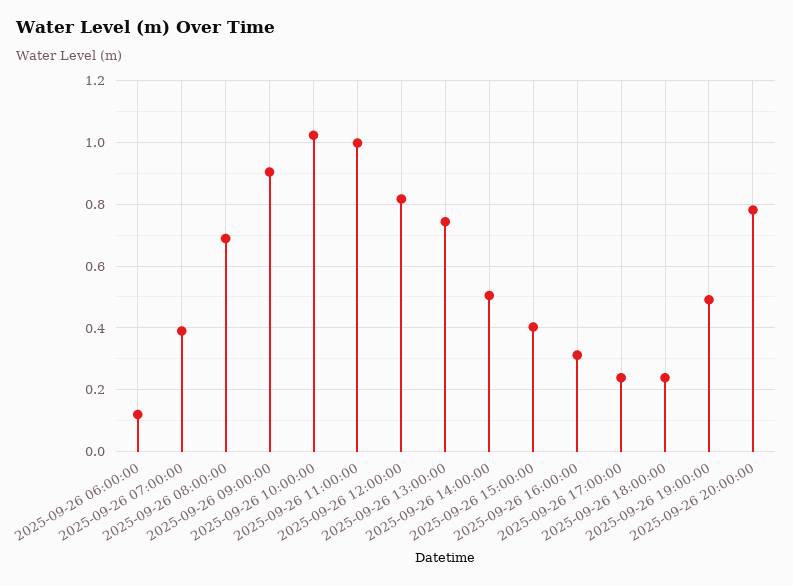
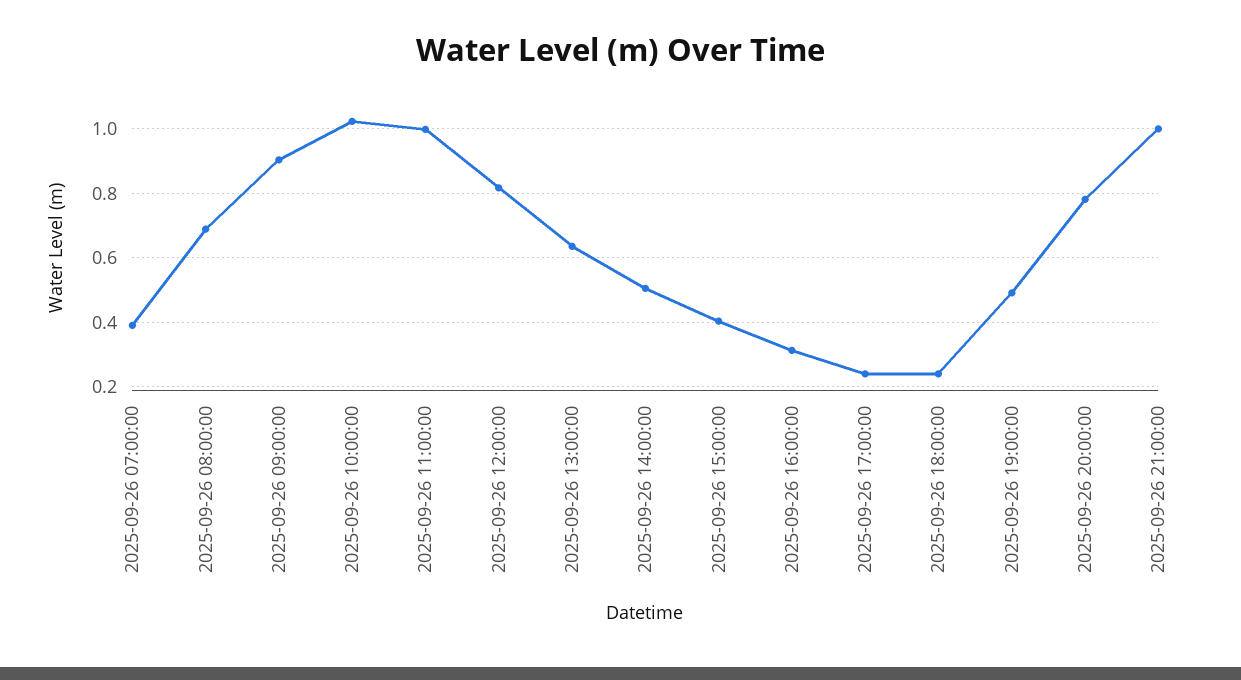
2025-09-26 06:00:00: 0.12 -> none
2025-09-26 13:00:00: 0.74 -> 0.64
2025-09-26 21:00:00: none -> 1

